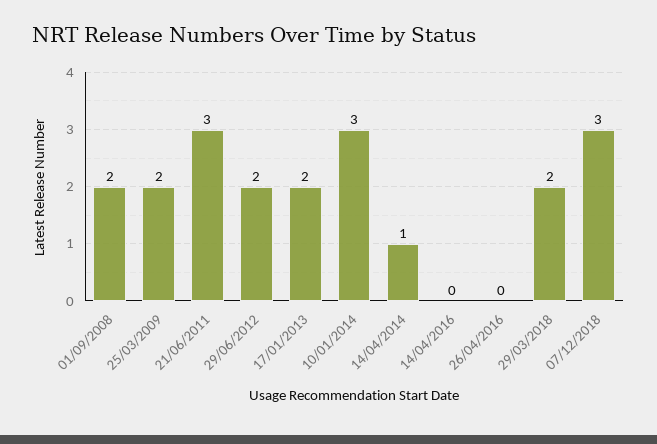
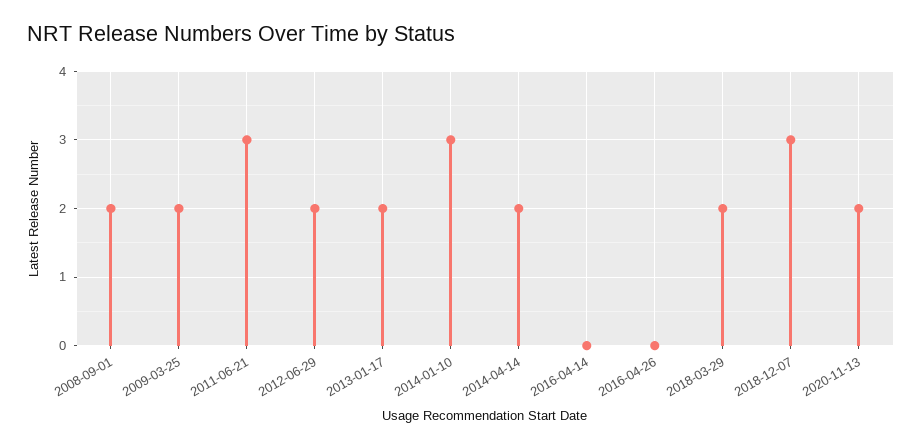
14/04/2014: 1 -> 2
2020-11-13: none -> 2

